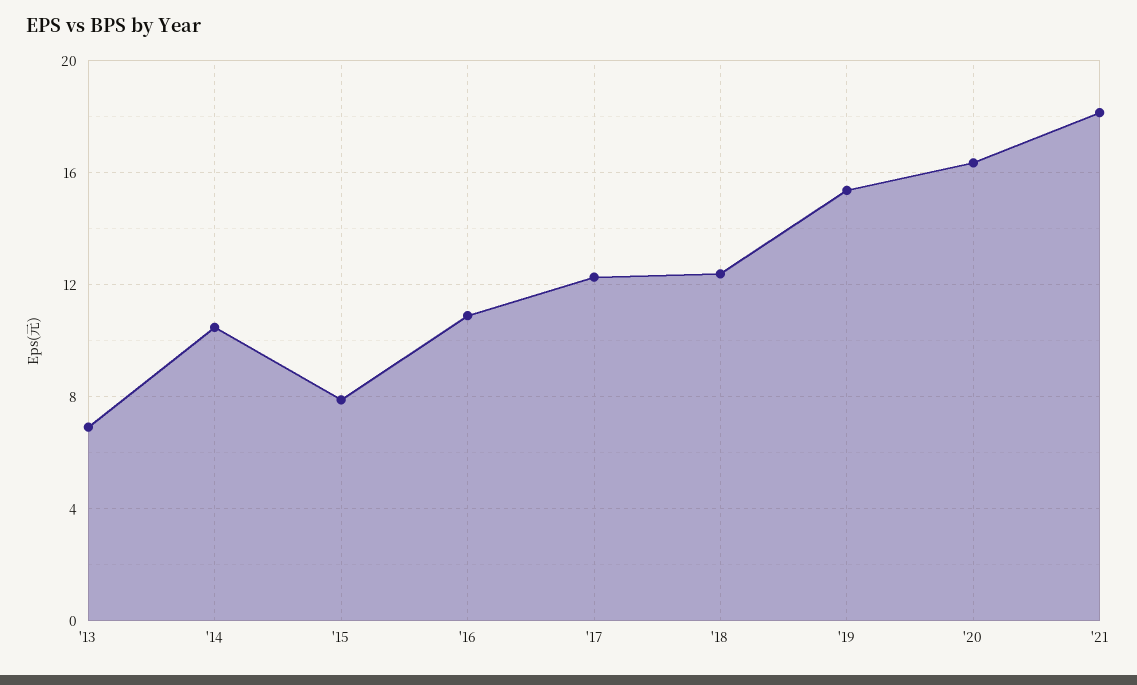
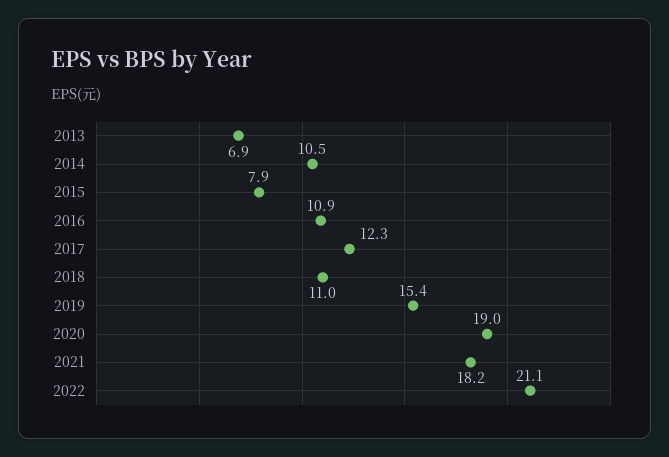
'18: 12.5 -> 11
'20: 16.5 -> 19
2022: none -> 21.1

